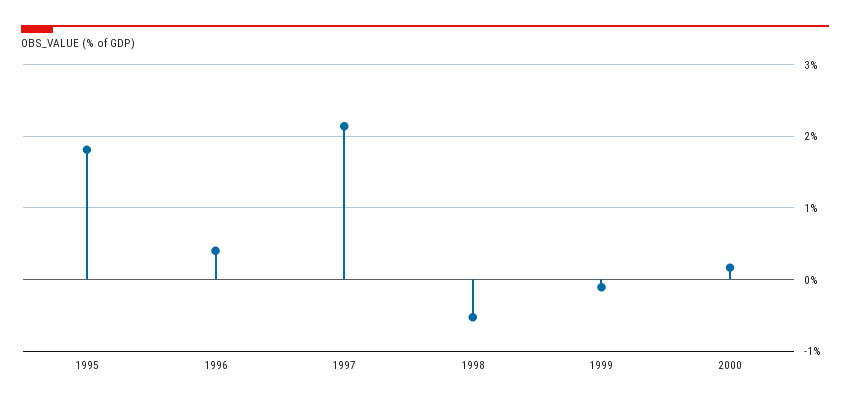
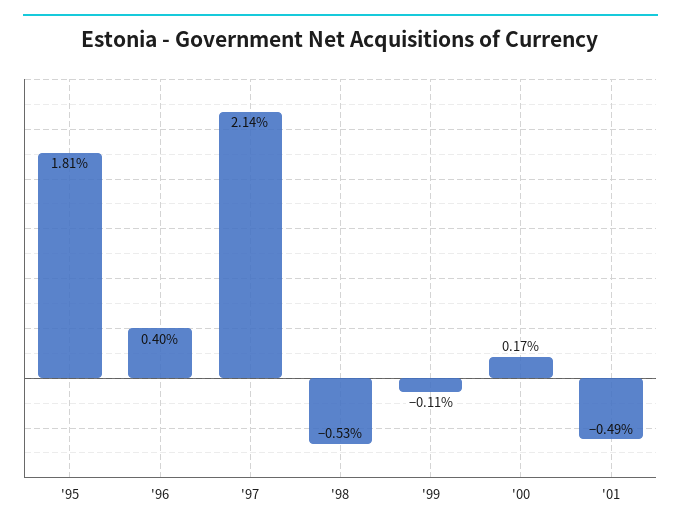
'01: none -> -0.49

